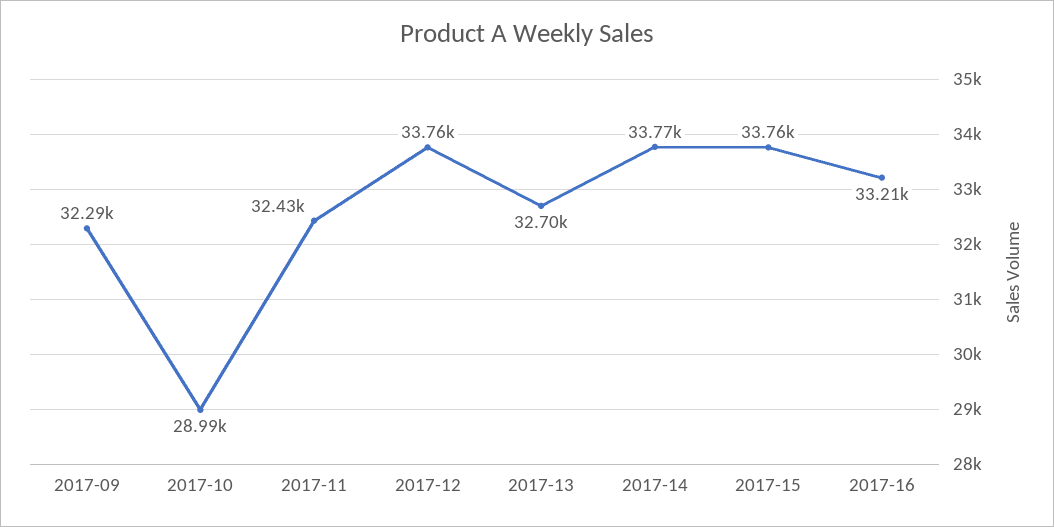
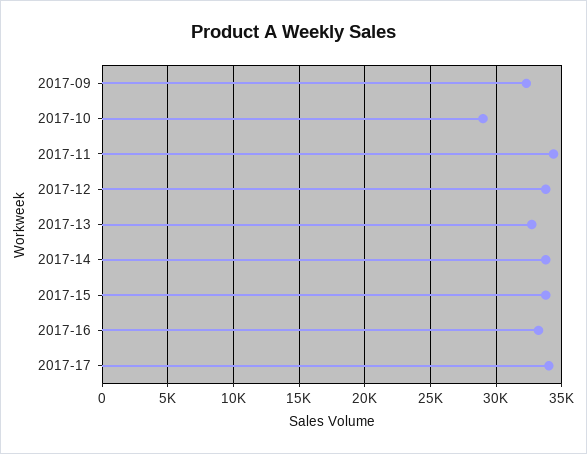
2017-11: 32430 -> 34500
2017-17: none -> 34000

